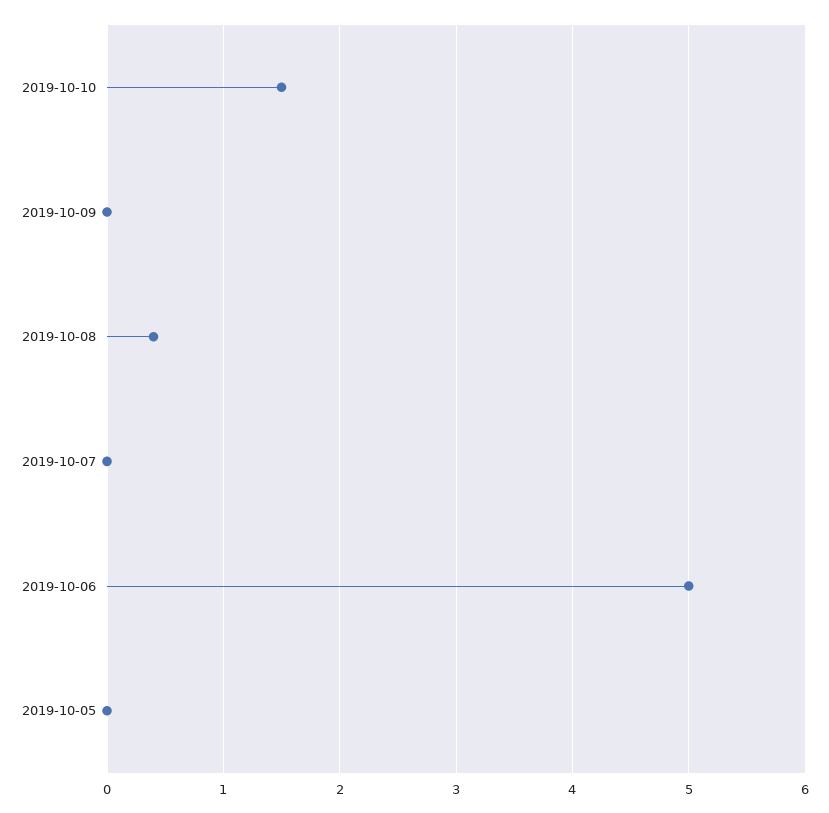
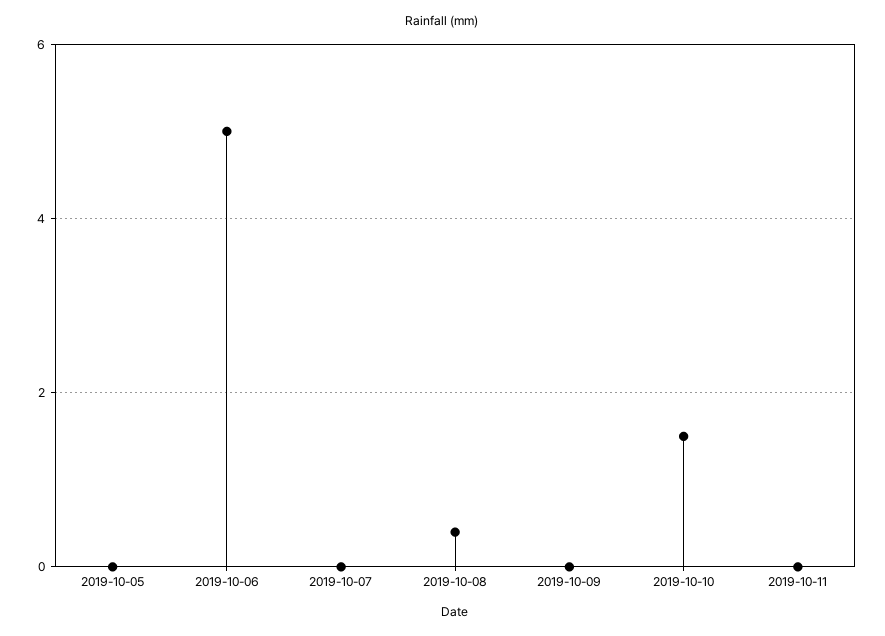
2019-10-11: none -> 0

